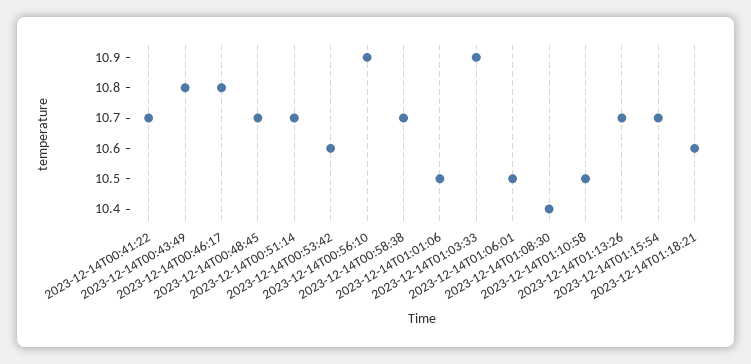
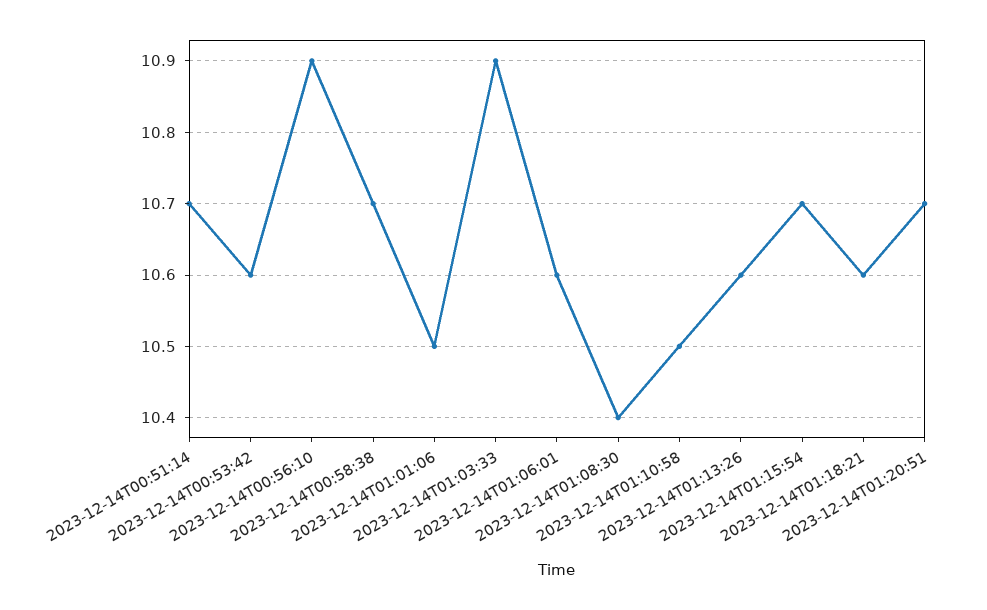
2023-12-14T00:41:22: 10.7 -> none
2023-12-14T00:43:49: 10.8 -> none
2023-12-14T00:46:17: 10.8 -> none
2023-12-14T00:48:45: 10.7 -> none
2023-12-14T01:06:01: 10.5 -> 10.6
2023-12-14T01:13:26: 10.7 -> 10.6
2023-12-14T01:20:51: none -> 10.7

